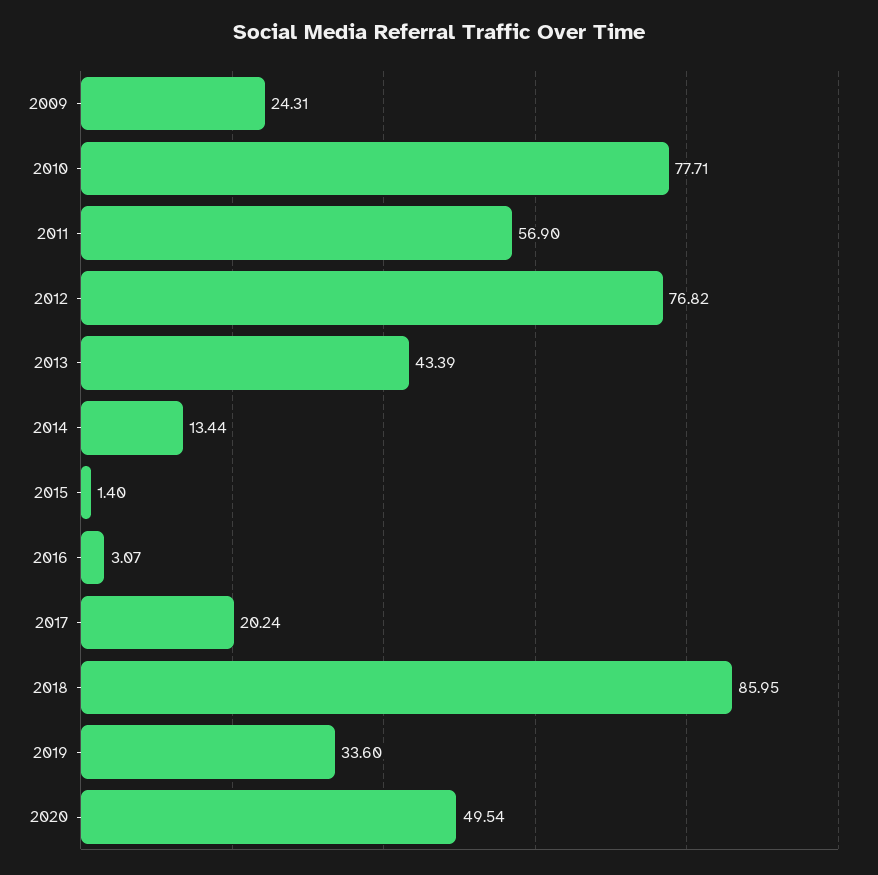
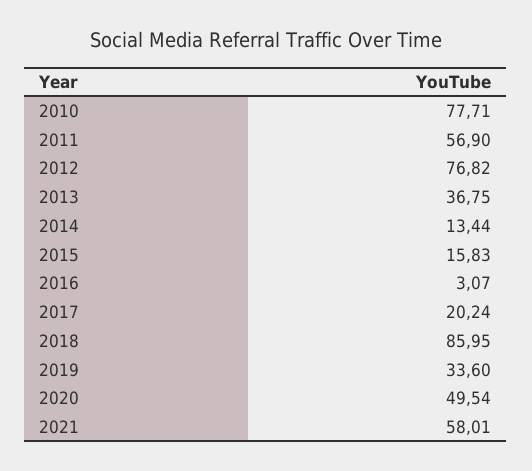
2009: 24.31 -> none
2013: 43.39 -> 36.75
2015: 1.4 -> 15.83
2021: none -> 58.01

